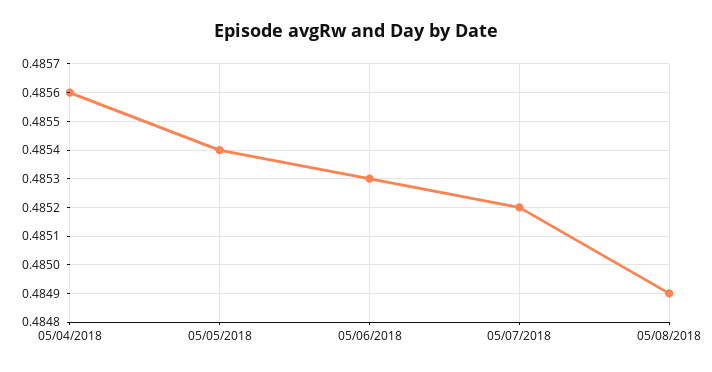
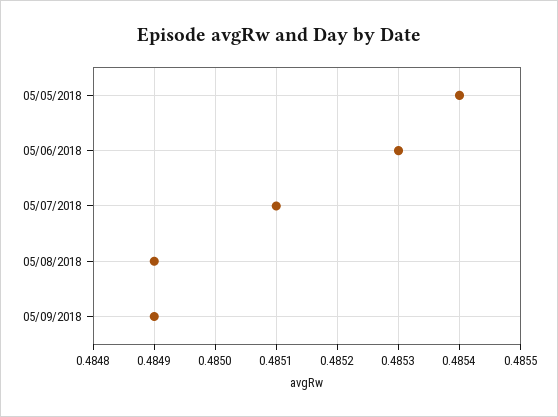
05/04/2018: 0.4856 -> none
05/07/2018: 0.4852 -> 0.4851
05/09/2018: none -> 0.4849

